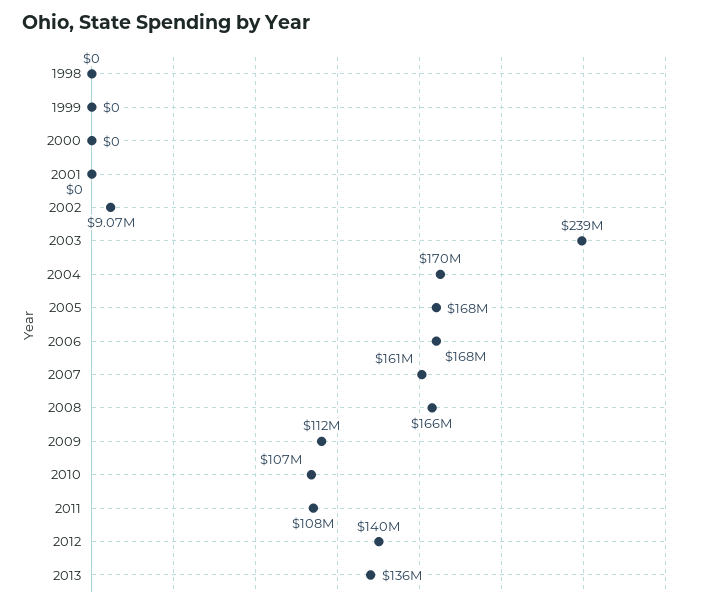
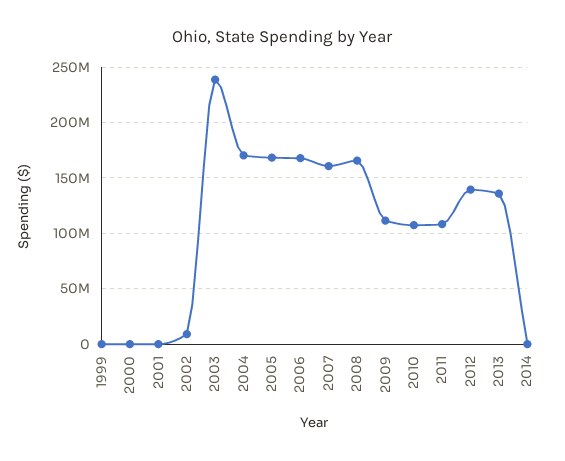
1998: 0 -> none
2014: none -> 0

